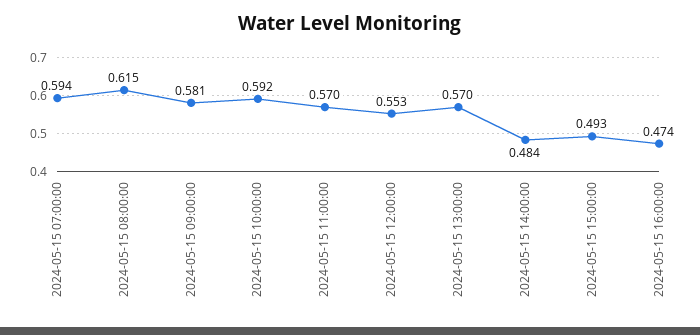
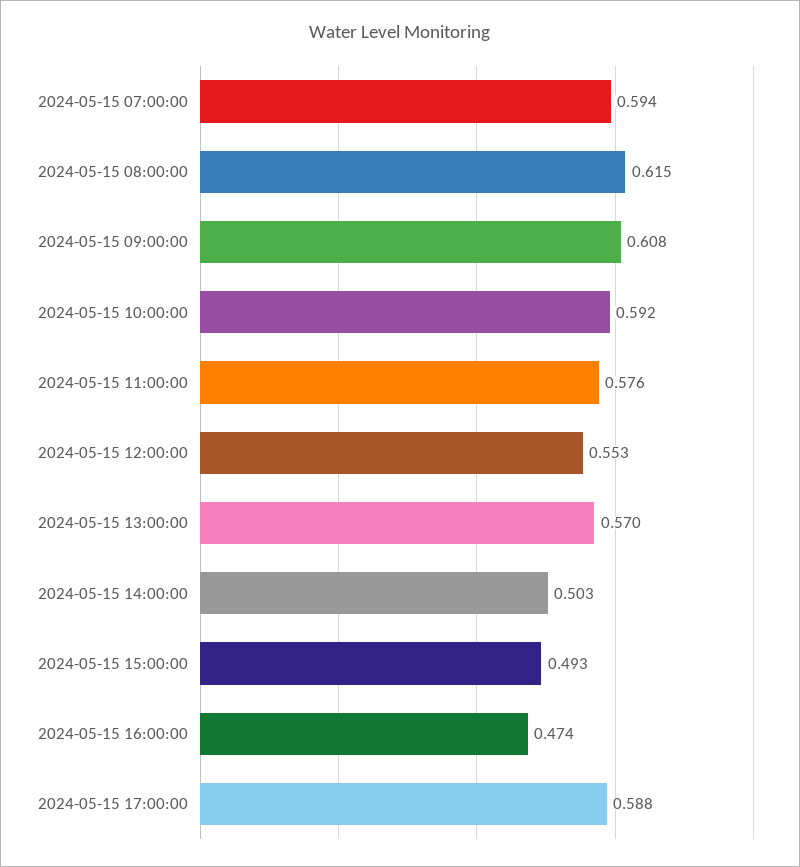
2024-05-15 09:00:00: 0.581 -> 0.608
2024-05-15 11:00:00: 0.57 -> 0.576
2024-05-15 14:00:00: 0.484 -> 0.503
2024-05-15 17:00:00: none -> 0.588

